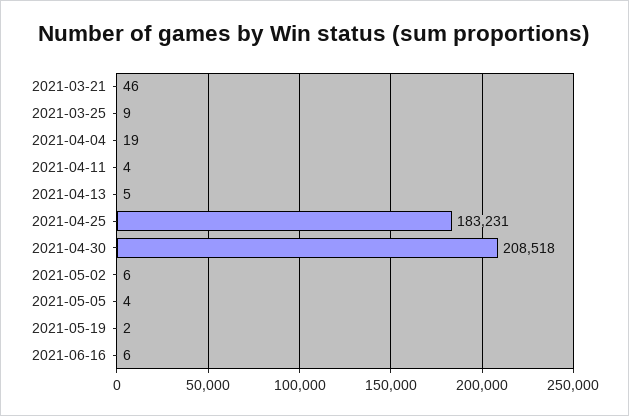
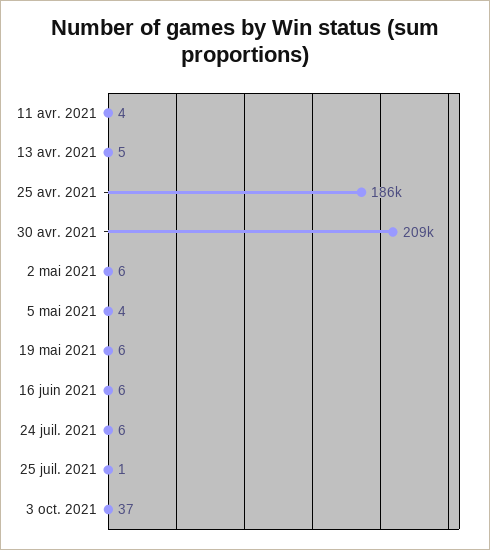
2021-03-21: 46 -> none
2021-03-25: 9 -> none
2021-04-04: 19 -> none
2021-04-25: 183231 -> 186000
2021-05-19: 2 -> 6
24 juil. 2021: none -> 6
25 juil. 2021: none -> 1
3 oct. 2021: none -> 37

